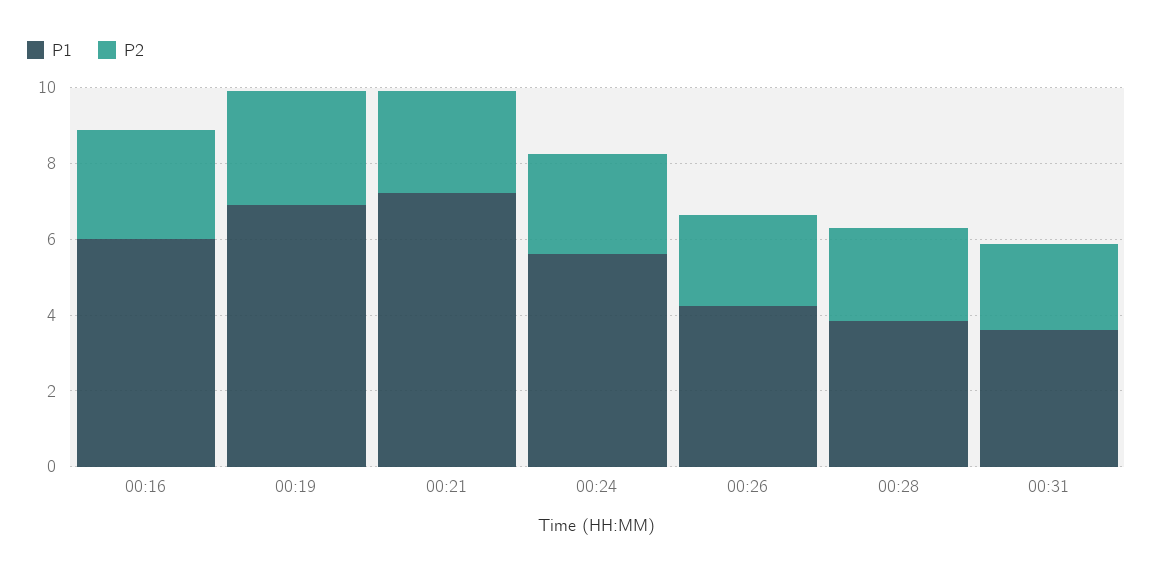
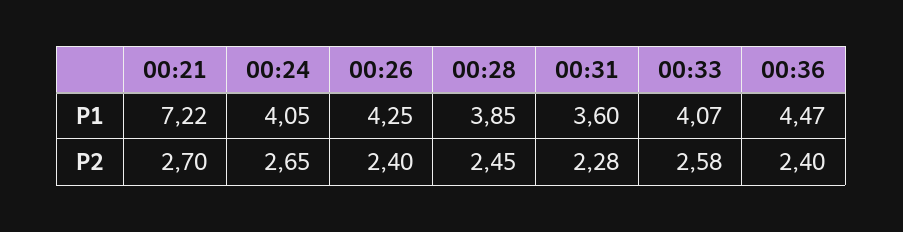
P1, 00:16: 6 -> none
P2, 00:16: 3 -> none
P1, 00:19: 7 -> none
P2, 00:19: 3 -> none
P1, 00:24: 5.5 -> 4.05
P1, 00:33: none -> 4.07
P1, 00:36: none -> 4.47
P2, 00:33: none -> 2.58
P2, 00:36: none -> 2.4

